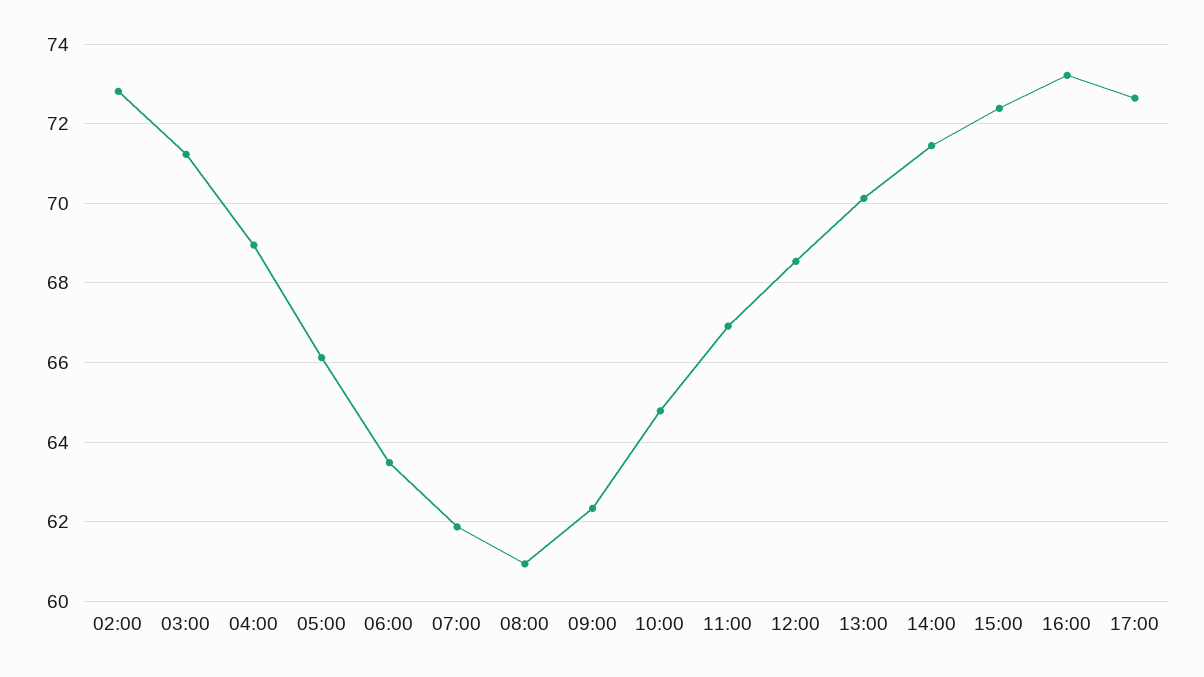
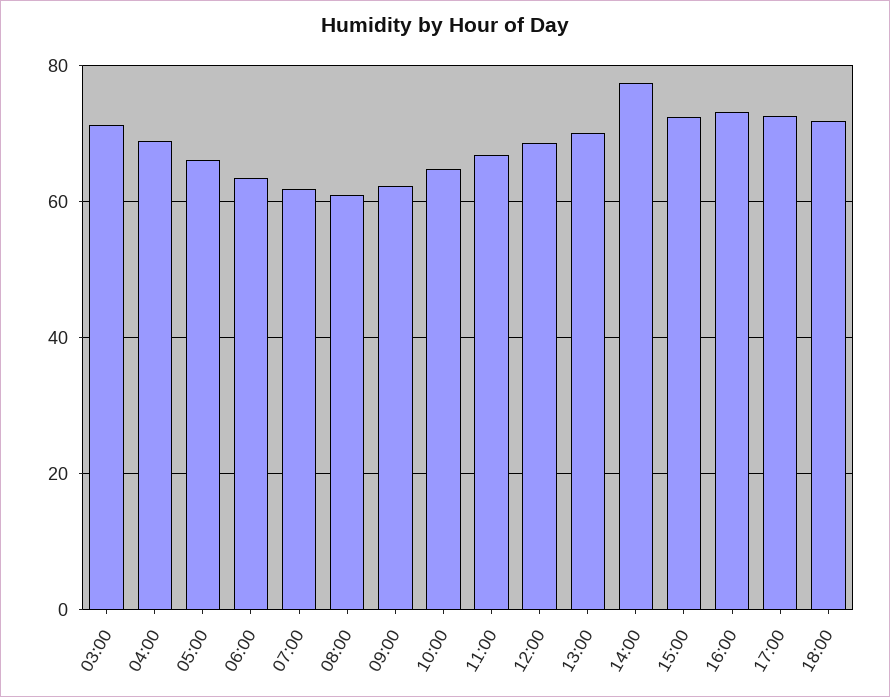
02:00: 72.8 -> none
14:00: 71.4 -> 78
18:00: none -> 72

